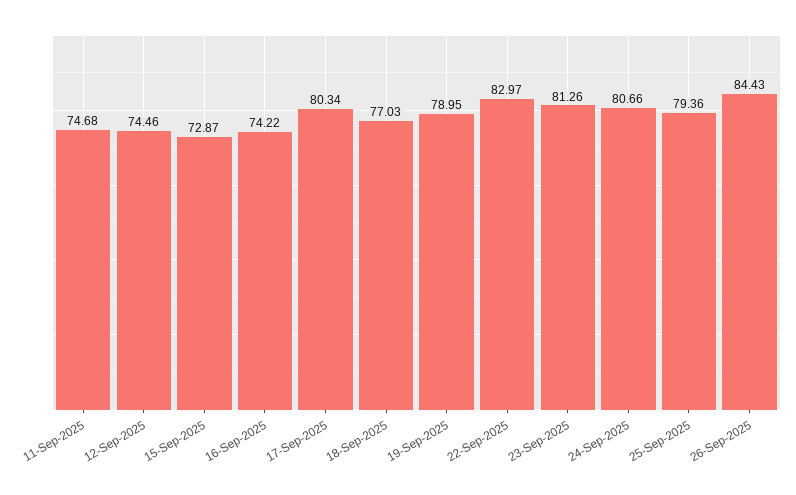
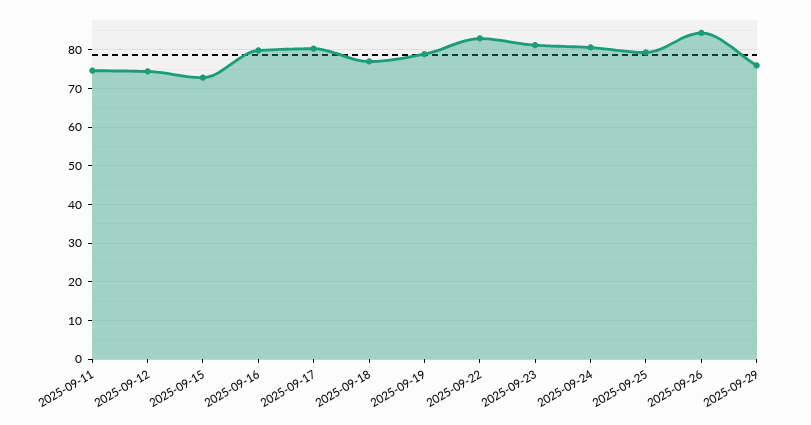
16-Sep-2025: 74.22 -> 80
2025-09-29: none -> 76

